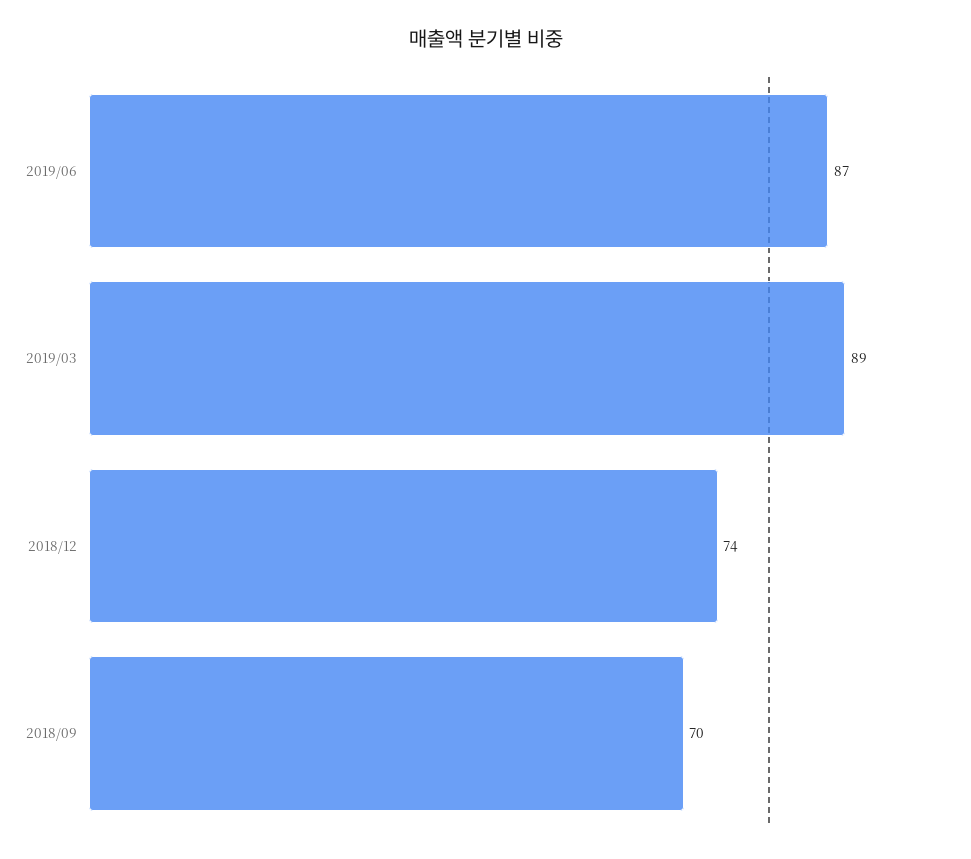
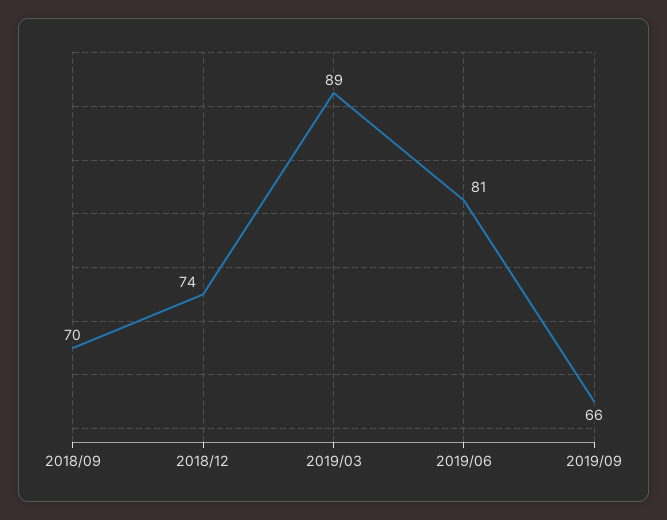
2019/06: 87 -> 81
2019/09: none -> 66

